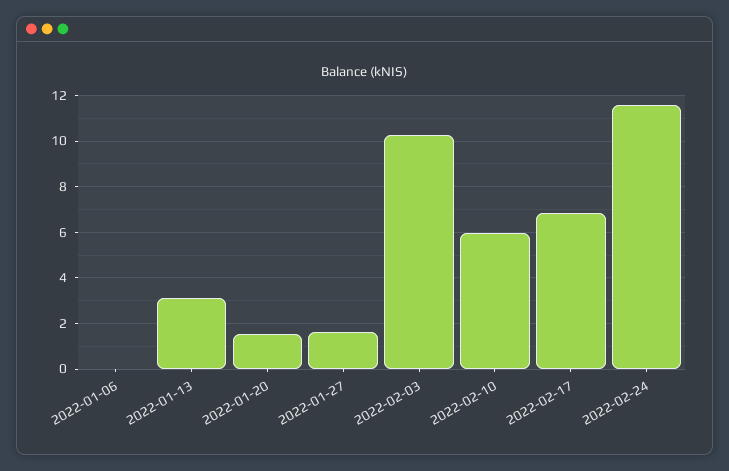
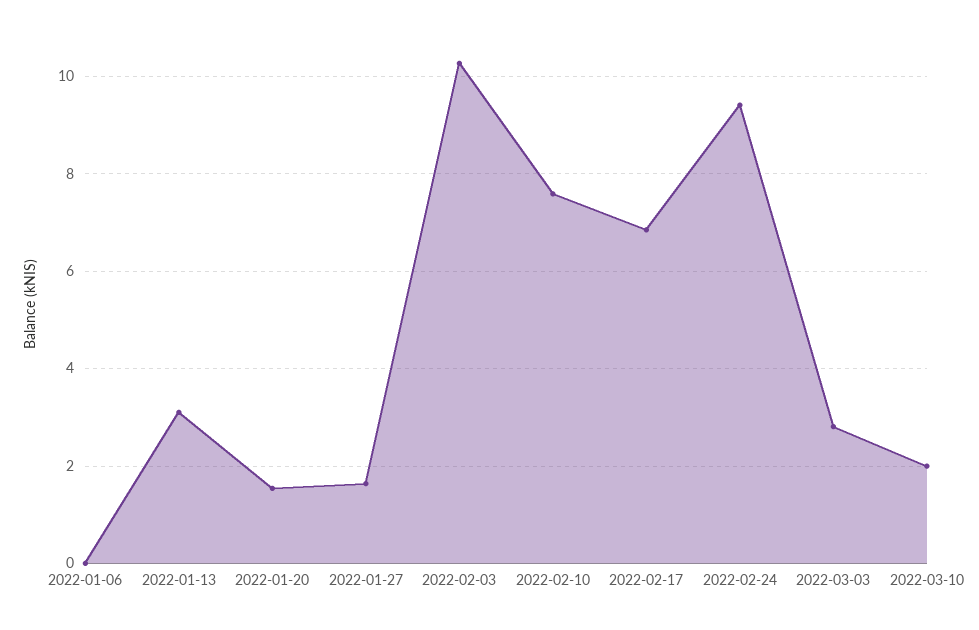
2022-02-10: 6 -> 7.6
2022-02-24: 11.5 -> 9.4
2022-03-03: none -> 2.8
2022-03-10: none -> 2

